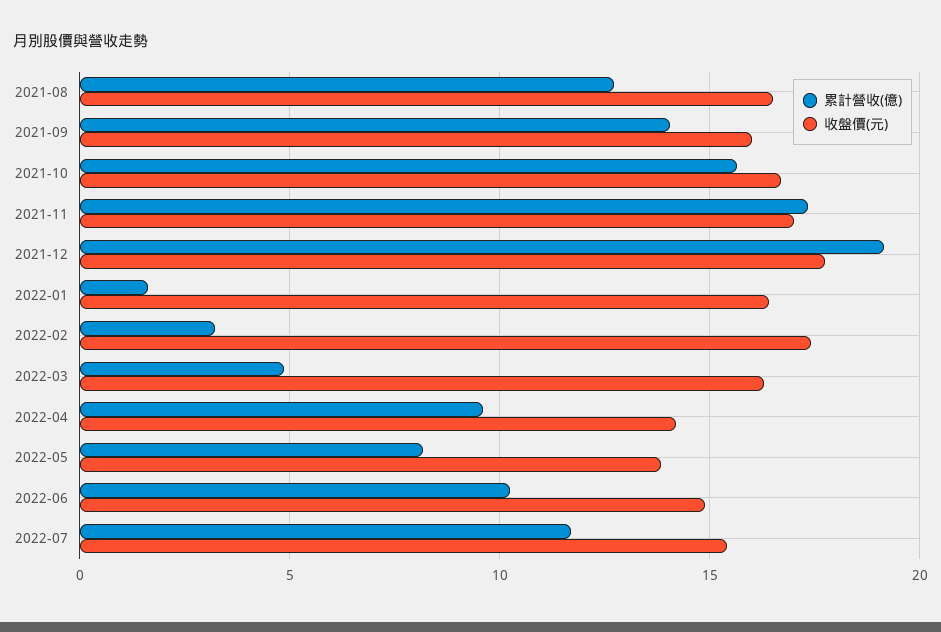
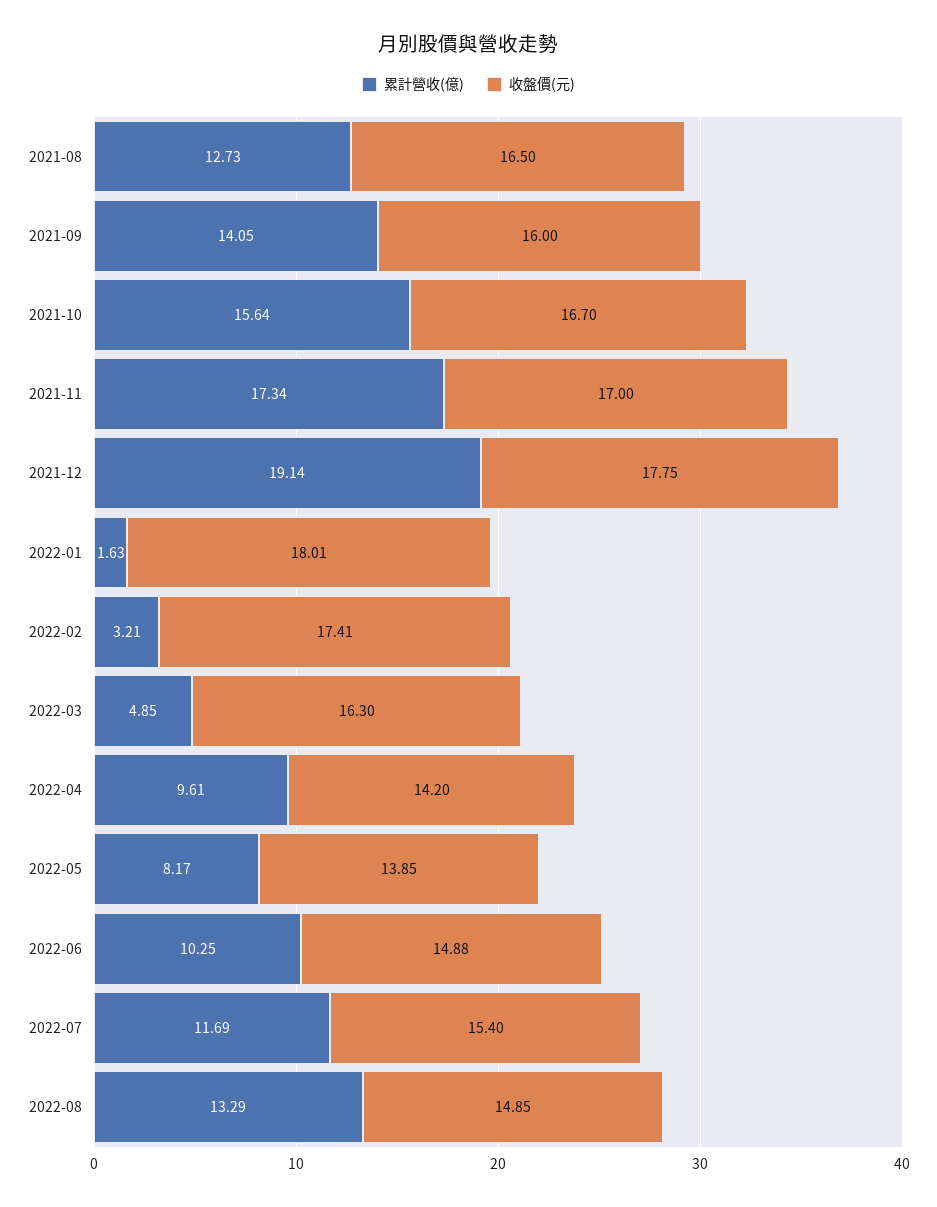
收盤價(元), 2022-01: 16.5 -> 18.01
累計營收(億), 2022-08: none -> 13.29
收盤價(元), 2022-08: none -> 14.85

